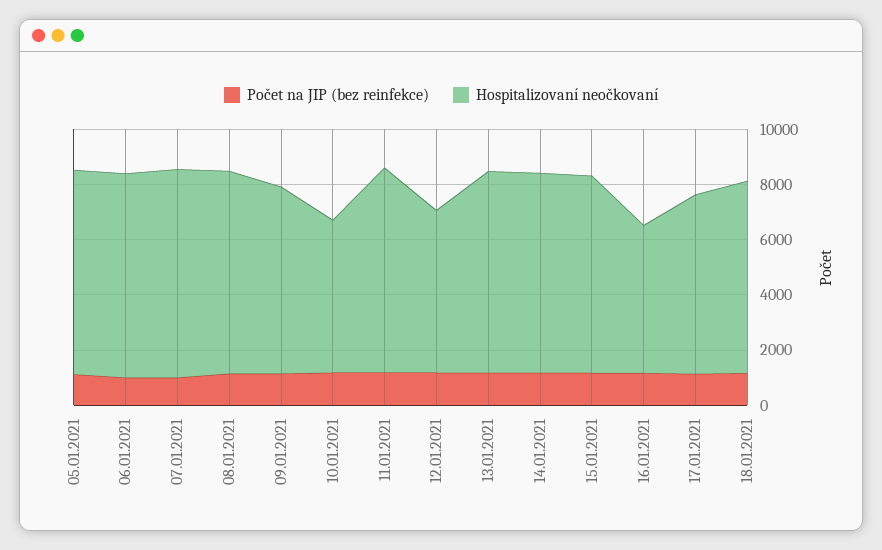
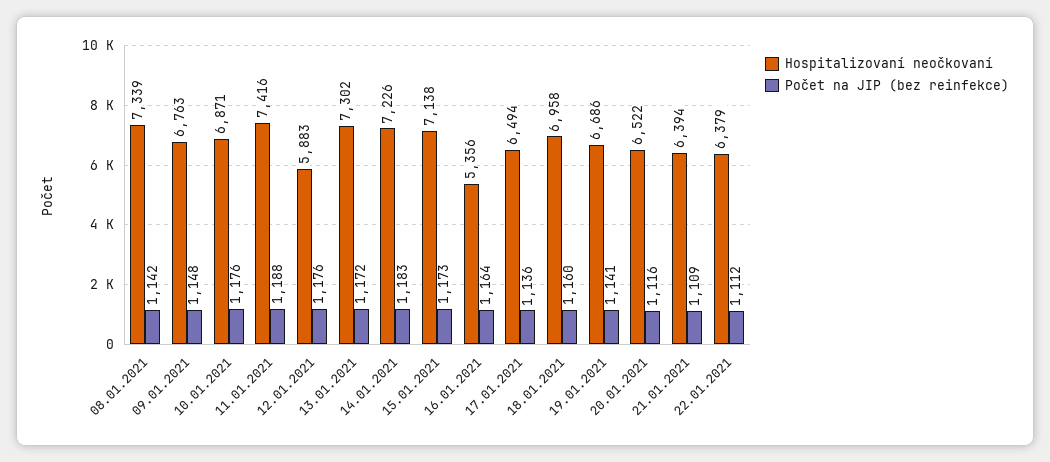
Počet na JIP (bez reinfekce), 05.01.2021: 1000 -> none
Hospitalizovaní neočkovaní, 05.01.2021: 7500 -> none
Počet na JIP (bez reinfekce), 06.01.2021: 1000 -> none
Hospitalizovaní neočkovaní, 06.01.2021: 7500 -> none
Počet na JIP (bez reinfekce), 07.01.2021: 1000 -> none
Hospitalizovaní neočkovaní, 07.01.2021: 7500 -> none
Hospitalizovaní neočkovaní, 10.01.2021: 5500 -> 6871
Hospitalizovaní neočkovaní, 19.01.2021: none -> 6686
Počet na JIP (bez reinfekce), 19.01.2021: none -> 1141
Hospitalizovaní neočkovaní, 20.01.2021: none -> 6522
Počet na JIP (bez reinfekce), 20.01.2021: none -> 1116
Hospitalizovaní neočkovaní, 21.01.2021: none -> 6394
Počet na JIP (bez reinfekce), 21.01.2021: none -> 1109
Hospitalizovaní neočkovaní, 22.01.2021: none -> 6379
Počet na JIP (bez reinfekce), 22.01.2021: none -> 1112

